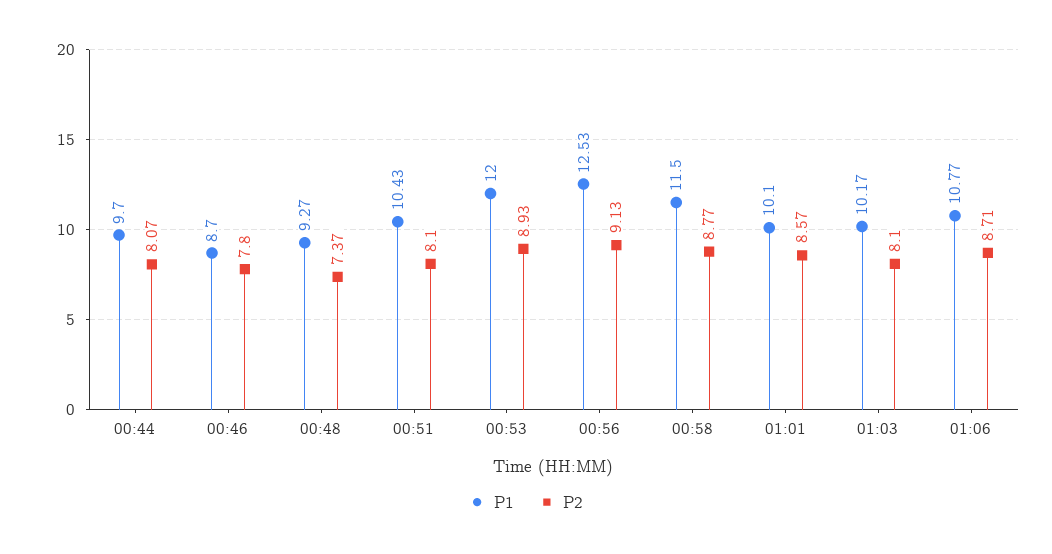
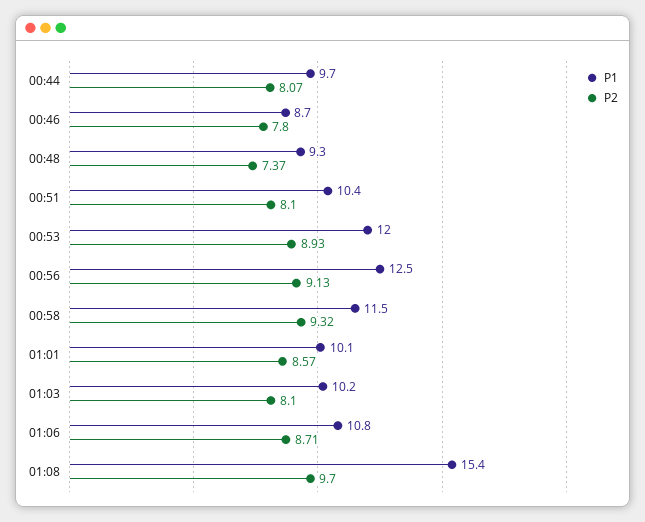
P2, 00:58: 8.77 -> 9.32
P1, 01:08: none -> 15.4
P2, 01:08: none -> 9.7

